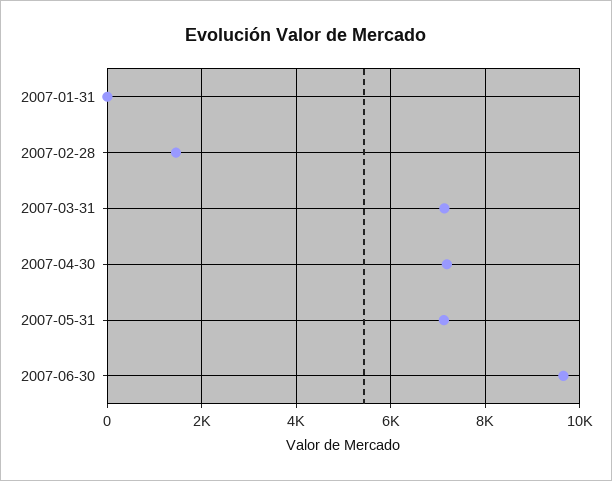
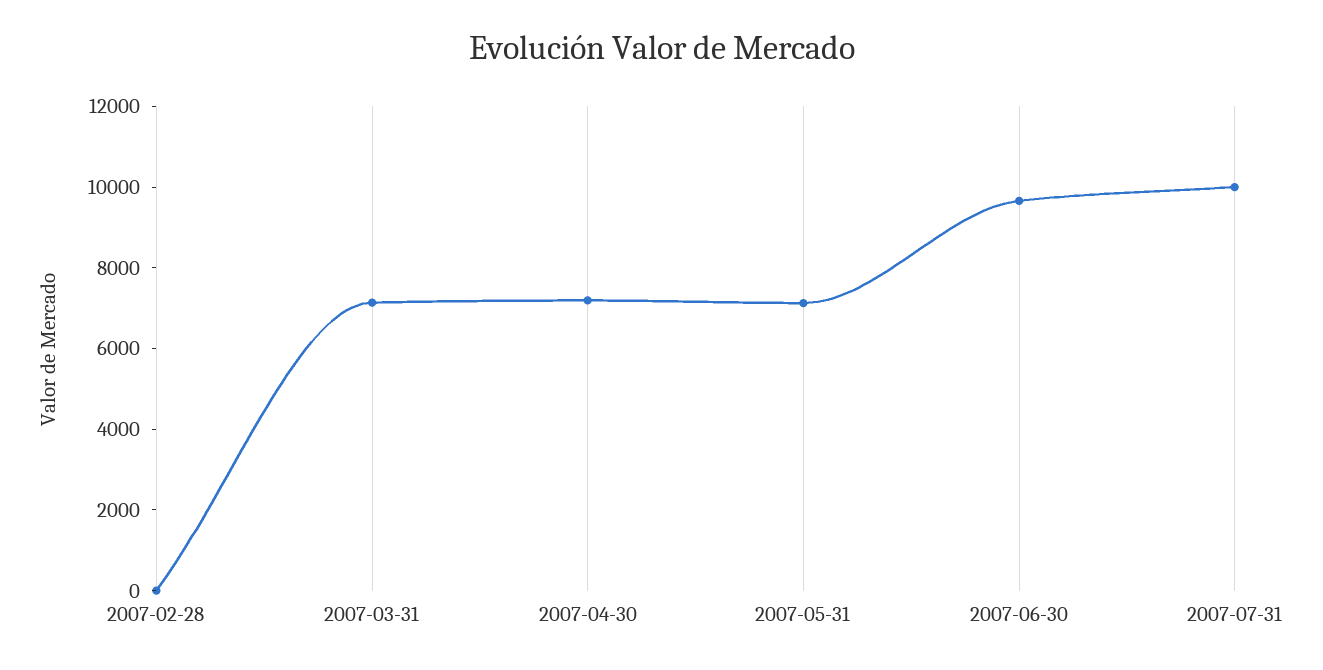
2007-01-31: 0 -> none
2007-02-28: 1400 -> 0
2007-07-31: none -> 10000

